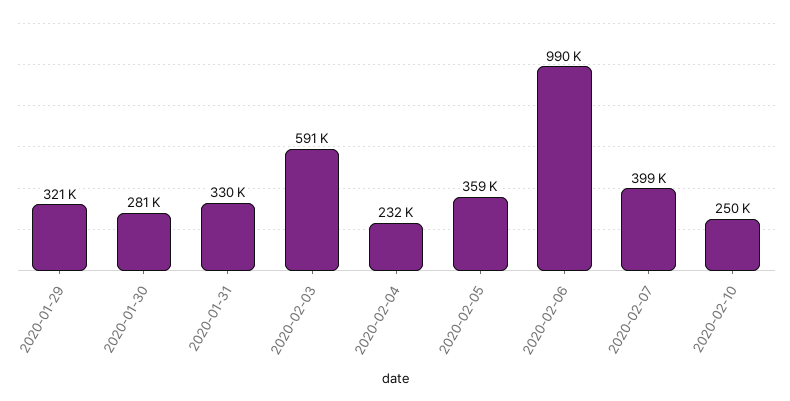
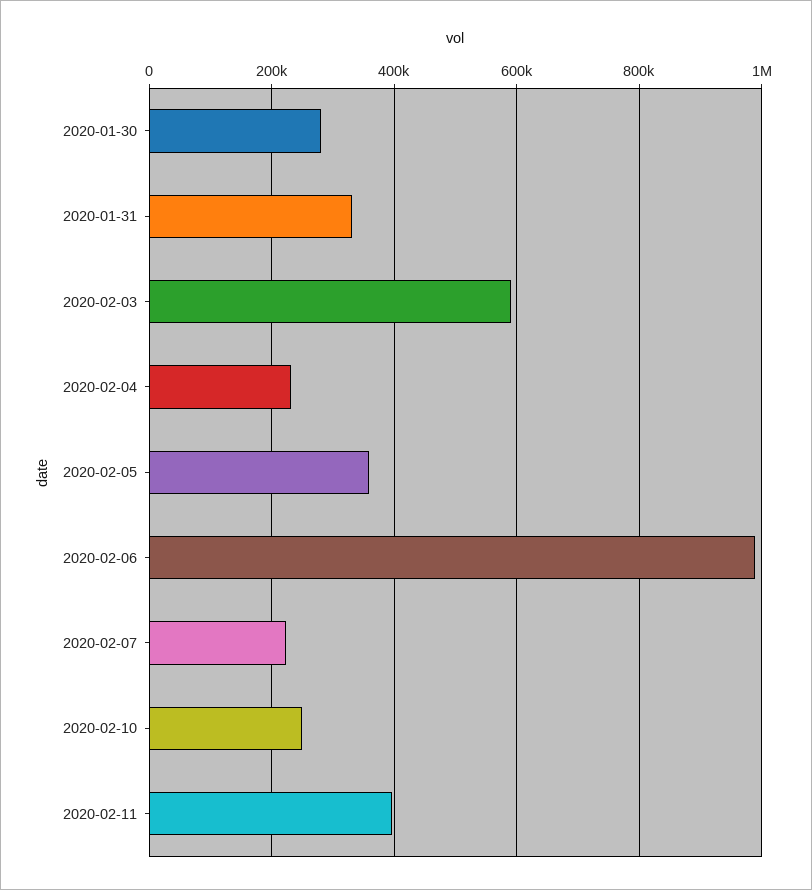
2020-01-29: 321000 -> none
2020-02-07: 399000 -> 220000
2020-02-11: none -> 400000

